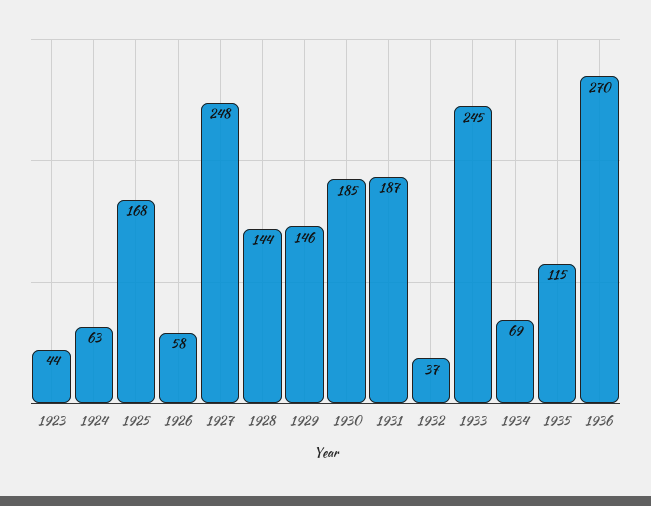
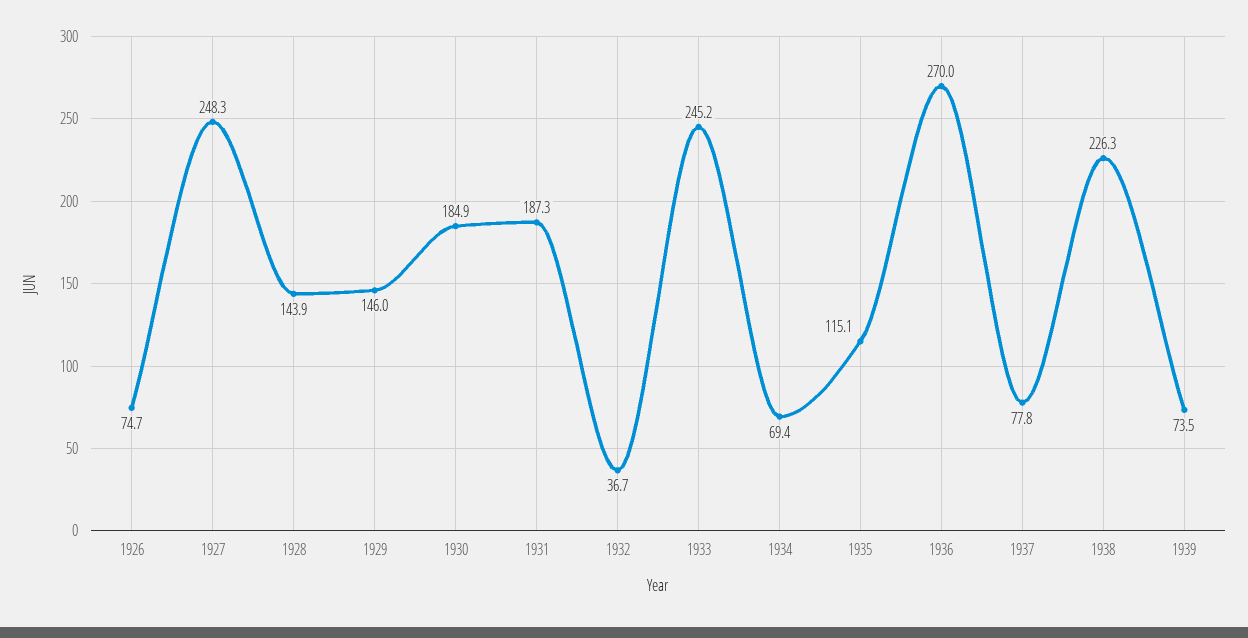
1923: 44 -> none
1924: 63 -> none
1925: 168 -> none
1926: 58 -> 74.7
1937: none -> 77.8
1938: none -> 226.3
1939: none -> 73.5

